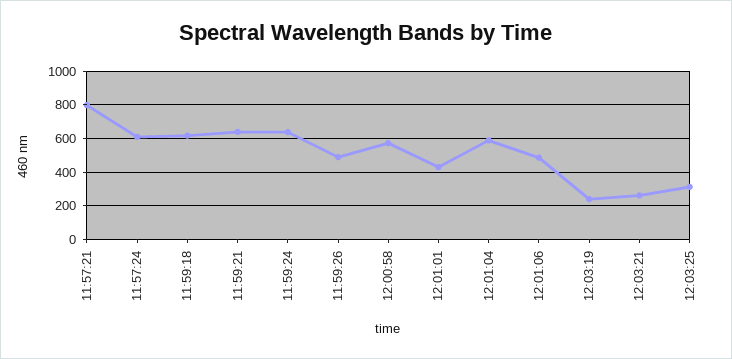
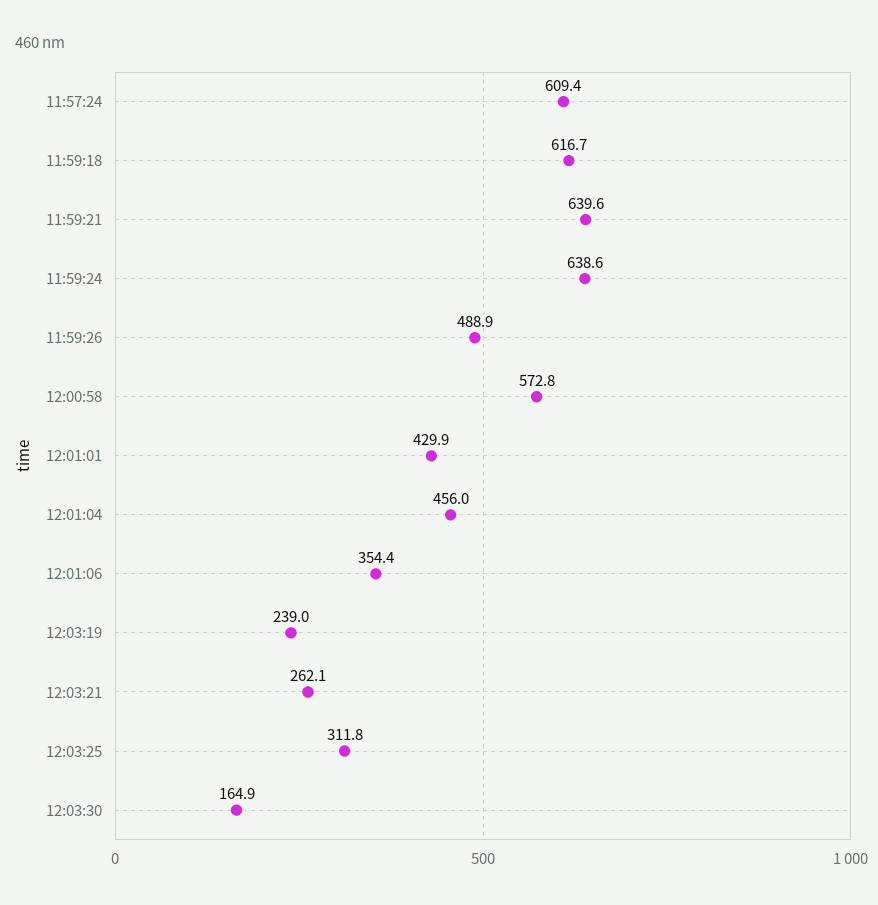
11:57:21: 800 -> none
12:01:04: 600 -> 456
12:01:06: 500 -> 354.4
12:03:30: none -> 164.9

